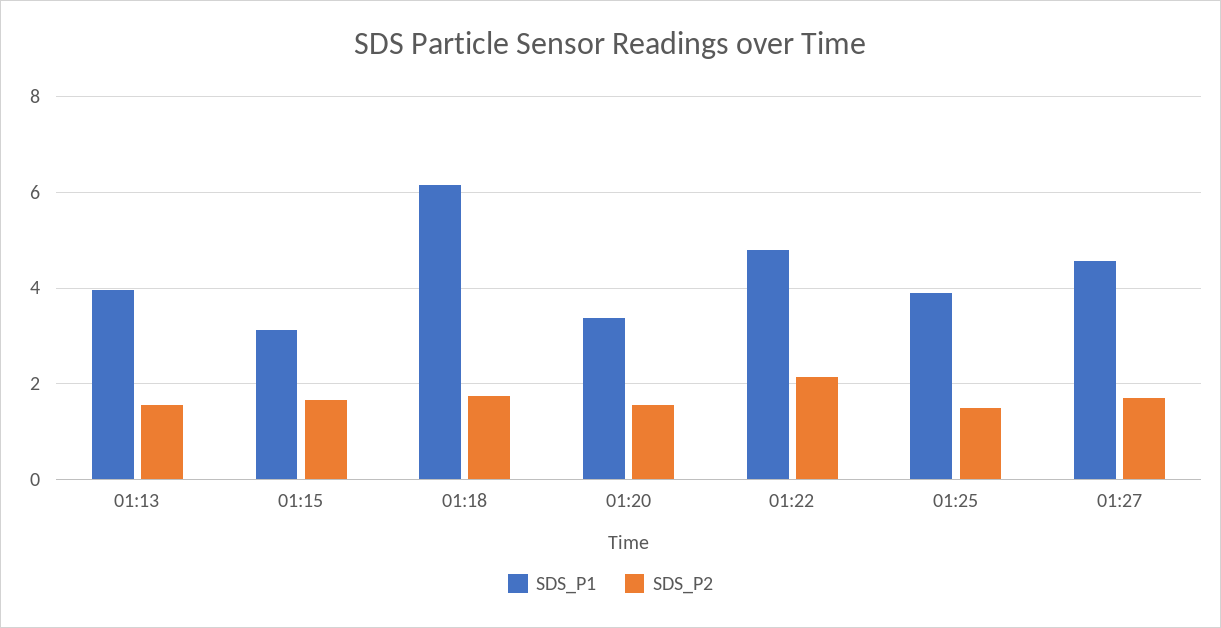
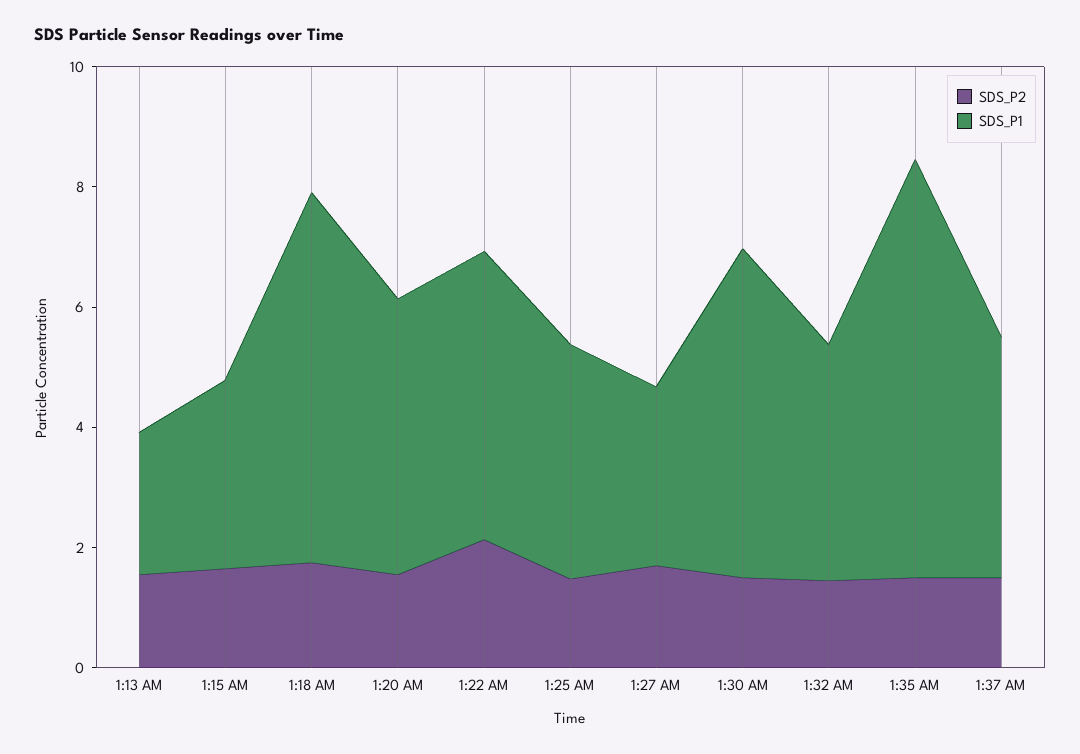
SDS_P1, 01:13: 4 -> 2.5
SDS_P1, 01:20: 3.4 -> 4.5
SDS_P1, 01:27: 4.6 -> 3
SDS_P2, 1:30 AM: none -> 1.5
SDS_P1, 1:30 AM: none -> 5.5
SDS_P2, 1:32 AM: none -> 1.5
SDS_P1, 1:32 AM: none -> 4
SDS_P2, 1:35 AM: none -> 1.5
SDS_P1, 1:35 AM: none -> 7
SDS_P2, 1:37 AM: none -> 1.5
SDS_P1, 1:37 AM: none -> 4

